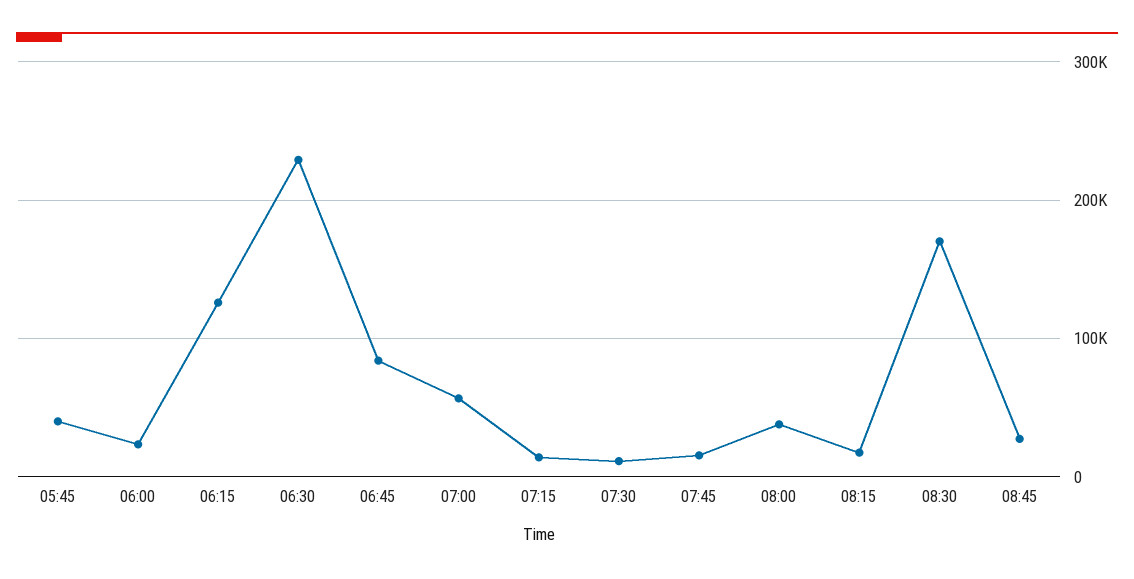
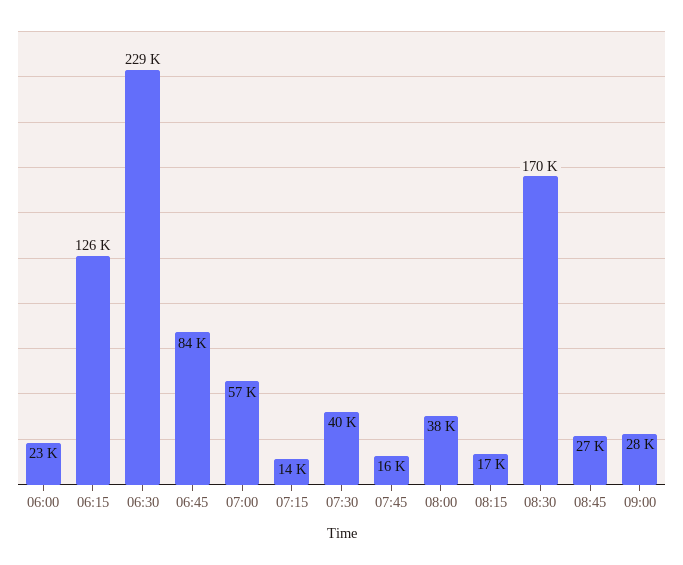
05:45: 40000 -> none
07:30: 10000 -> 40000
09:00: none -> 28000

